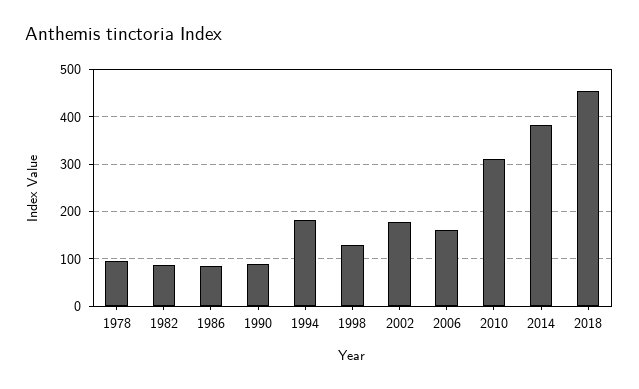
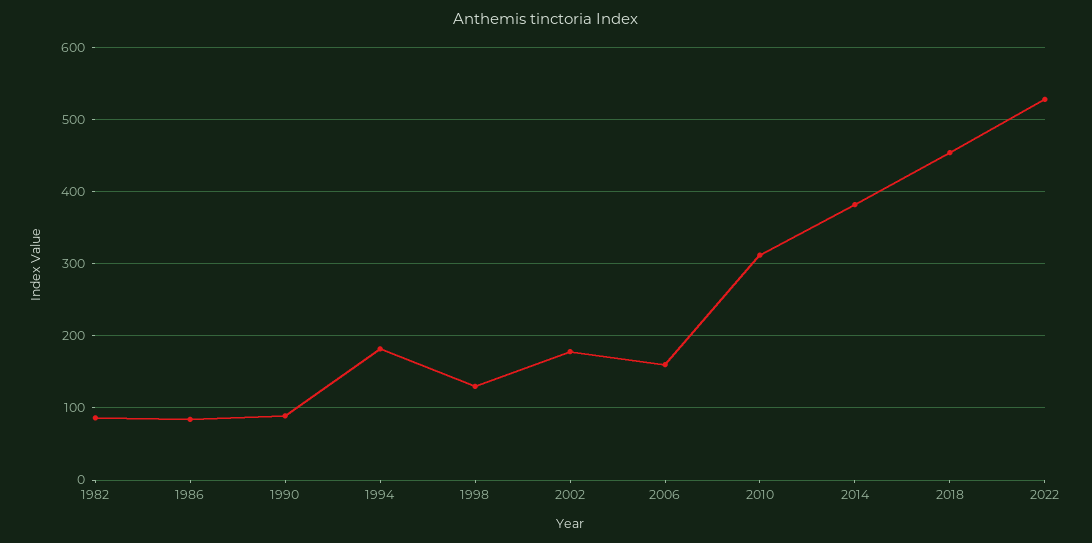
1978: 100 -> none
2022: none -> 530

